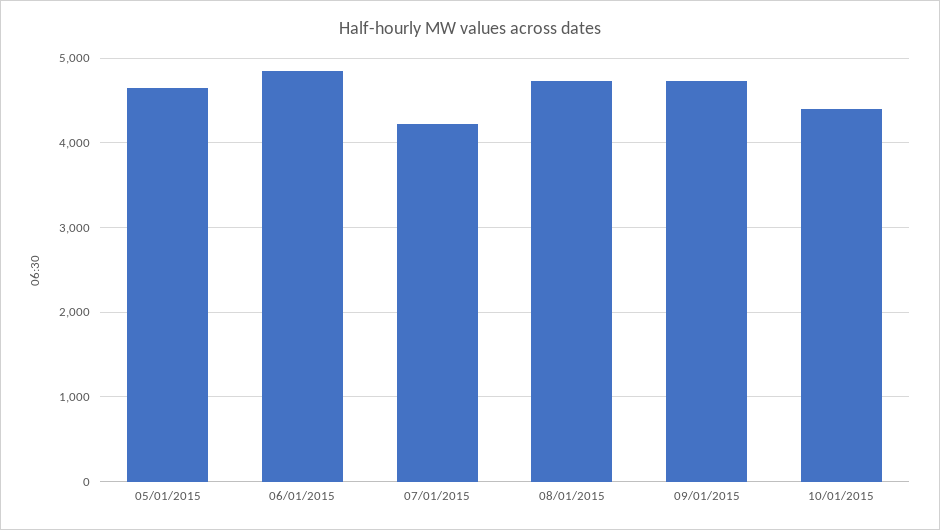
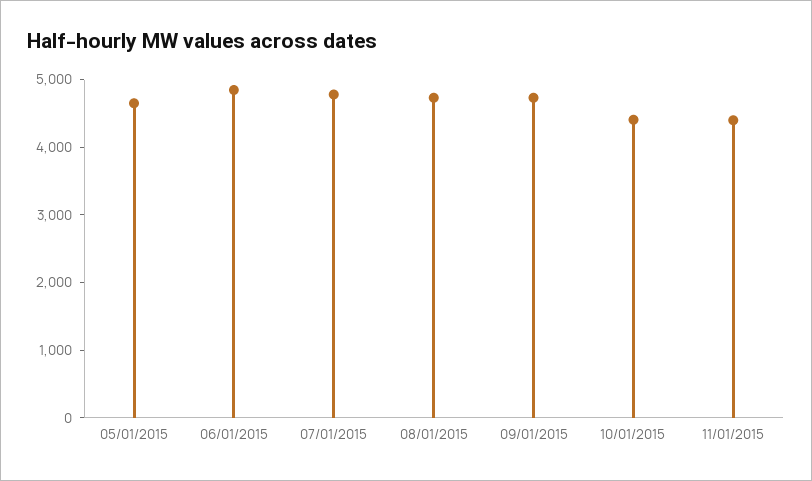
07/01/2015: 4200 -> 4800
11/01/2015: none -> 4400

